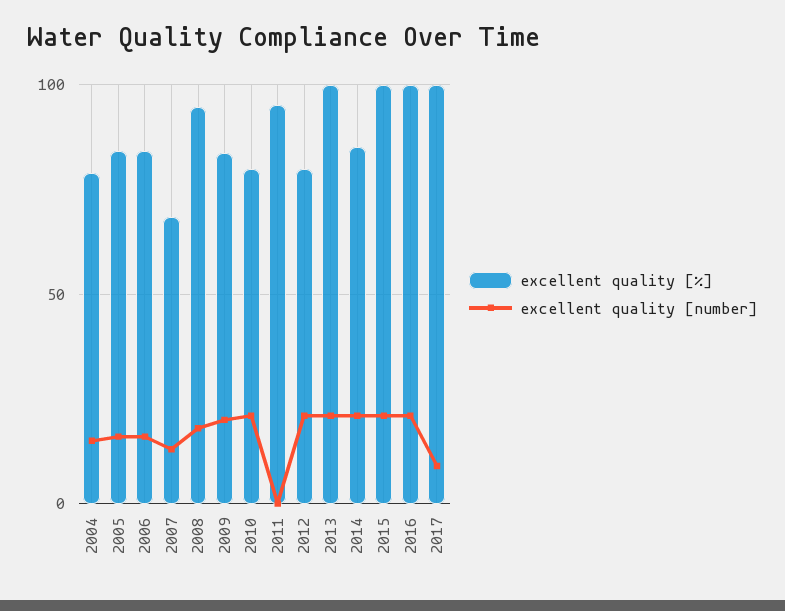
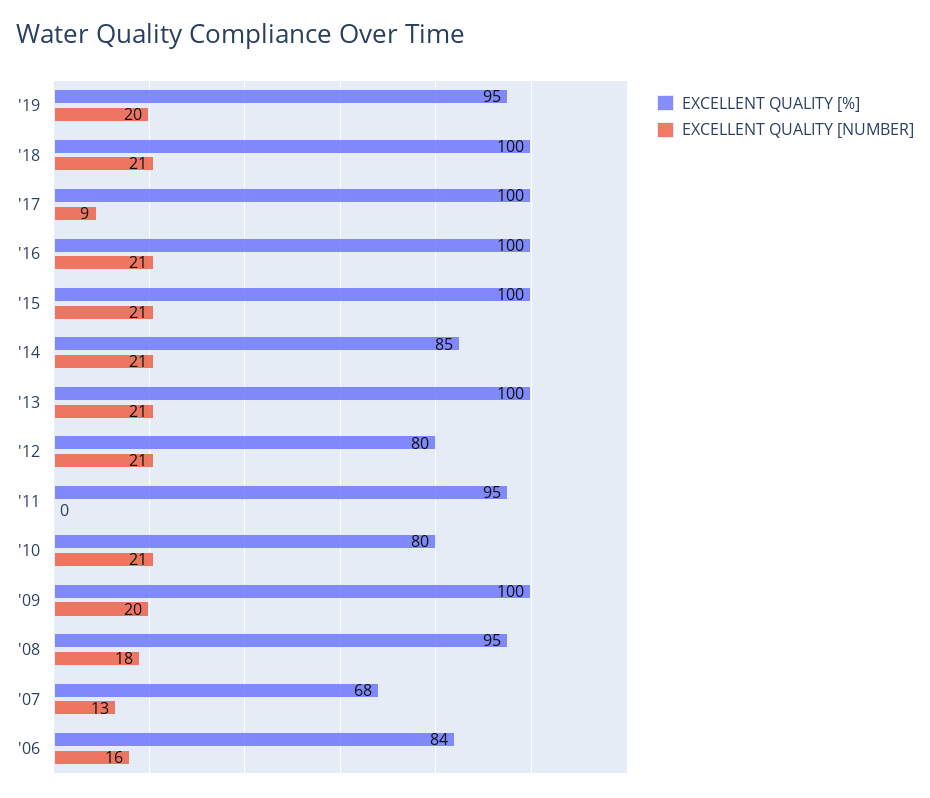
excellent quality [%], 2004: 80 -> none
excellent quality [number], 2004: 15 -> none
excellent quality [%], 2005: 85 -> none
excellent quality [number], 2005: 15 -> none
excellent quality [%], 2009: 85 -> 100
excellent quality [%], '19: none -> 95
excellent quality [number], '19: none -> 20
excellent quality [%], '18: none -> 100
excellent quality [number], '18: none -> 21

